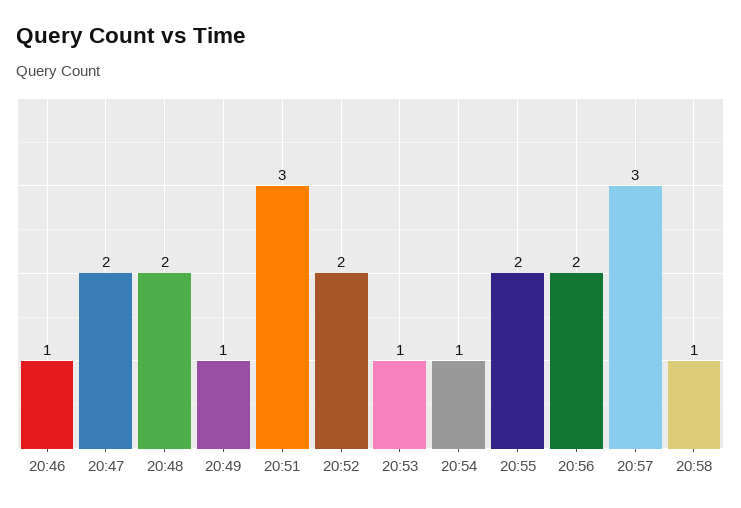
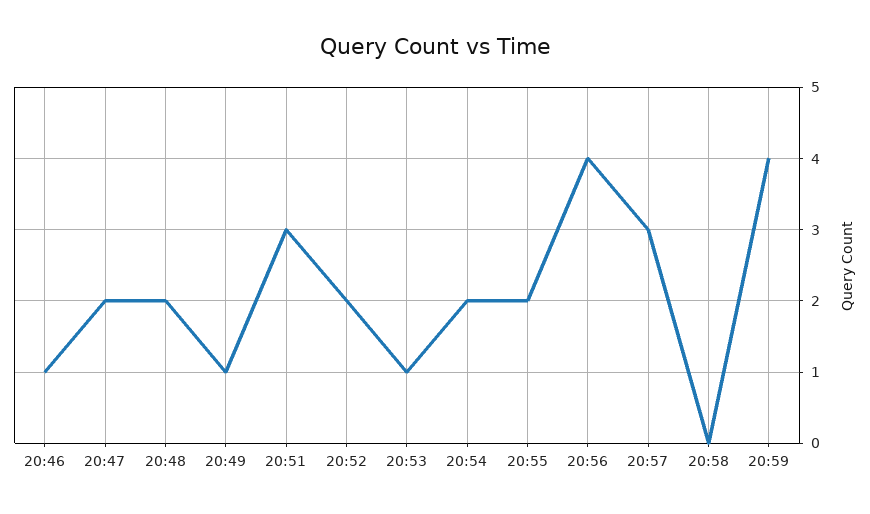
20:54: 1 -> 2
20:56: 2 -> 4
20:58: 1 -> 0
20:59: none -> 4

